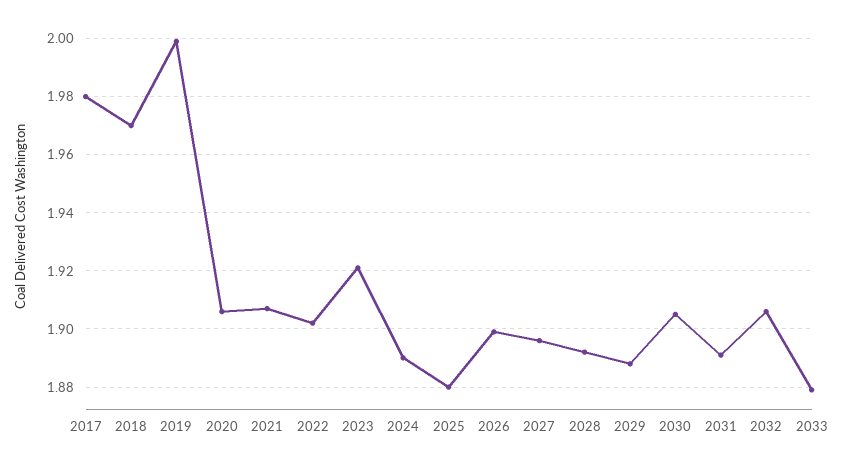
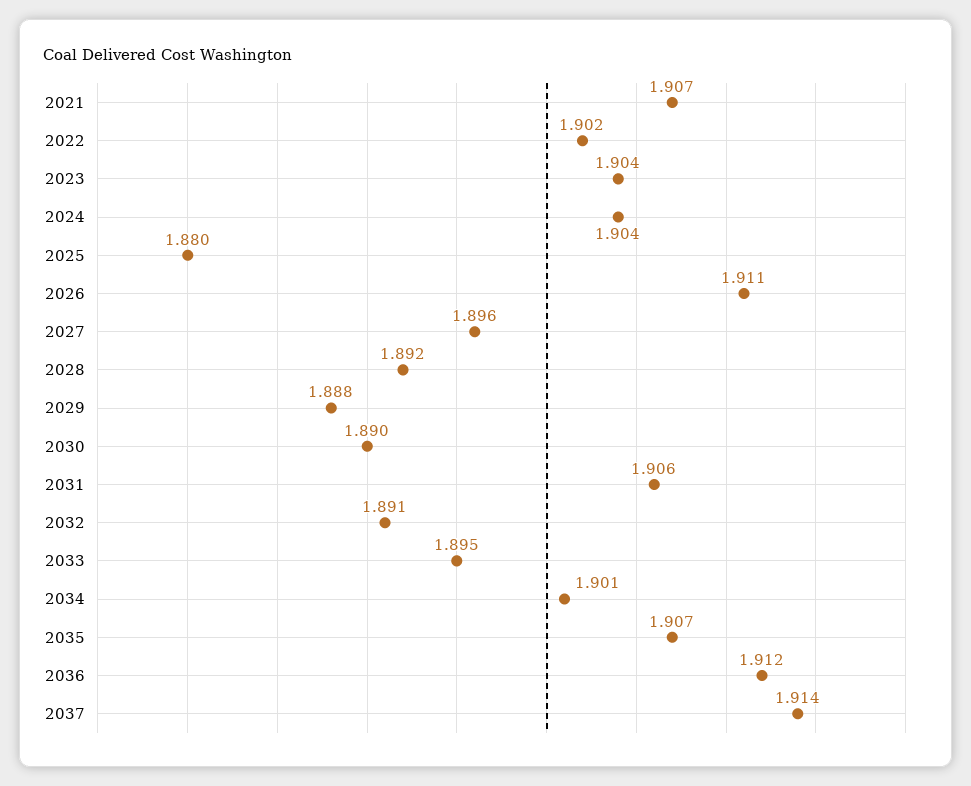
2017: 1.98 -> none
2018: 1.97 -> none
2019: 2 -> none
2020: 1.905 -> none
2023: 1.92 -> 1.904
2024: 1.89 -> 1.904
2026: 1.9 -> 1.911
2030: 1.905 -> 1.89
2031: 1.89 -> 1.906
2032: 1.905 -> 1.891
2033: 1.88 -> 1.895
2034: none -> 1.901
2035: none -> 1.907
2036: none -> 1.912
2037: none -> 1.914

